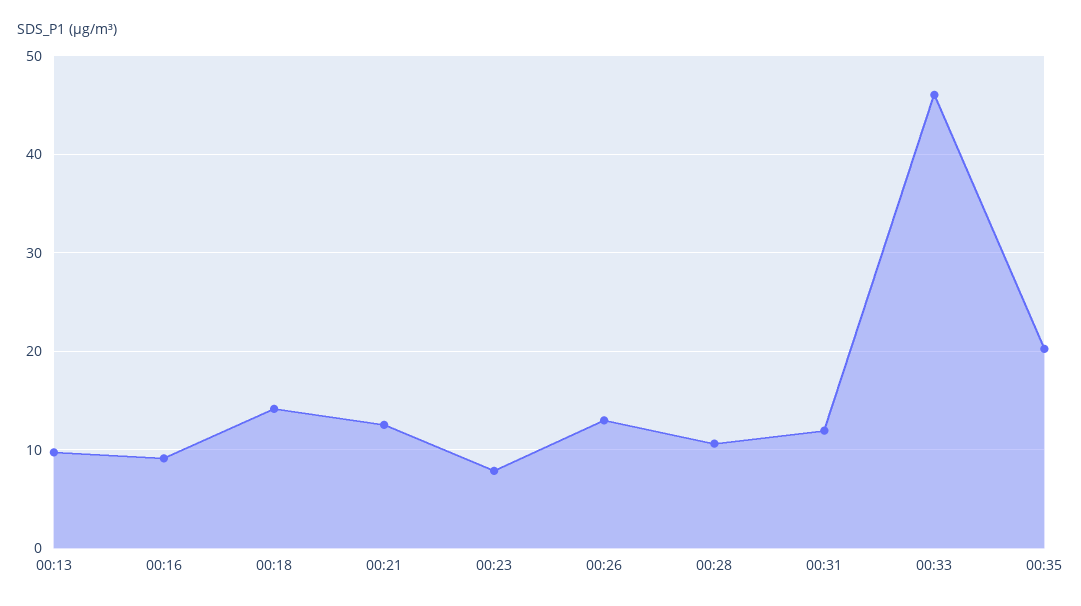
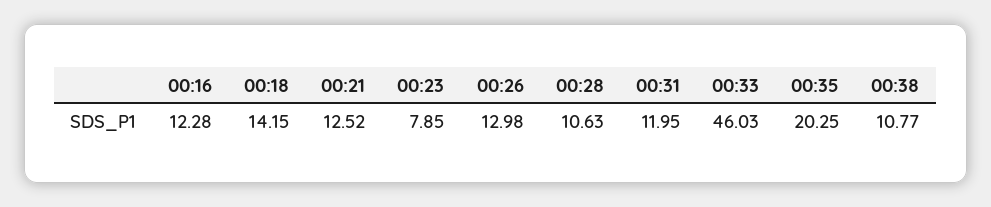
00:13: 10 -> none
00:16: 9 -> 12.28
00:38: none -> 10.77

